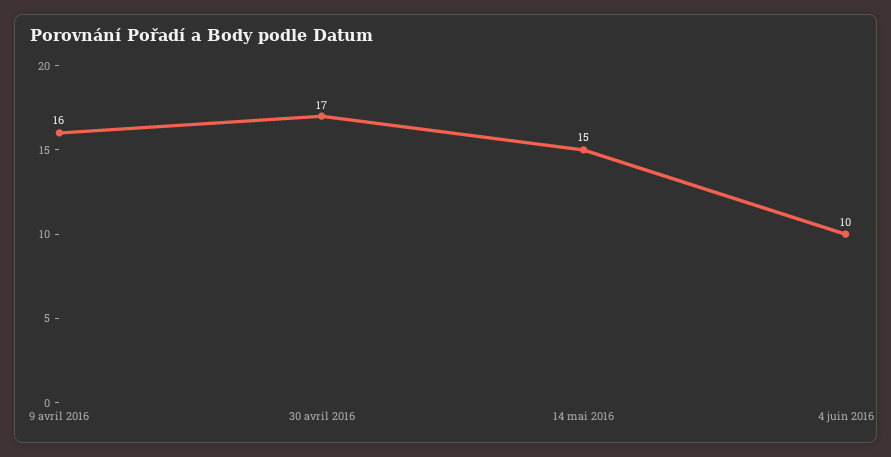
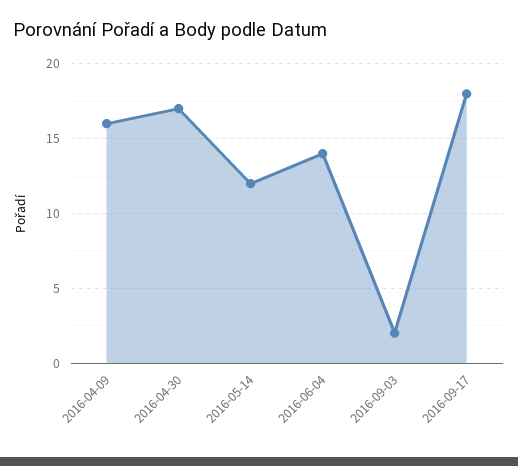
14 mai 2016: 15 -> 12
4 juin 2016: 10 -> 14
2016-09-03: none -> 2
2016-09-17: none -> 18

